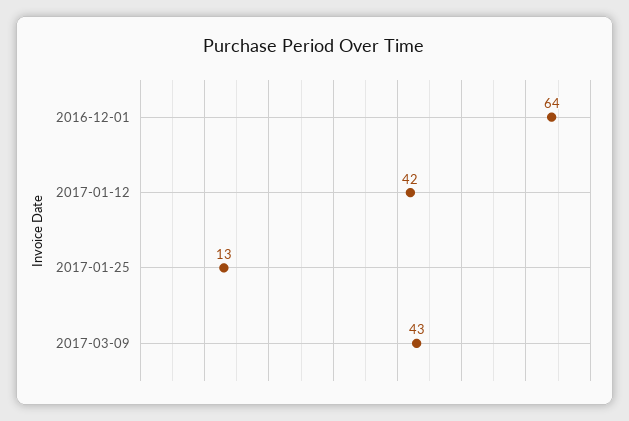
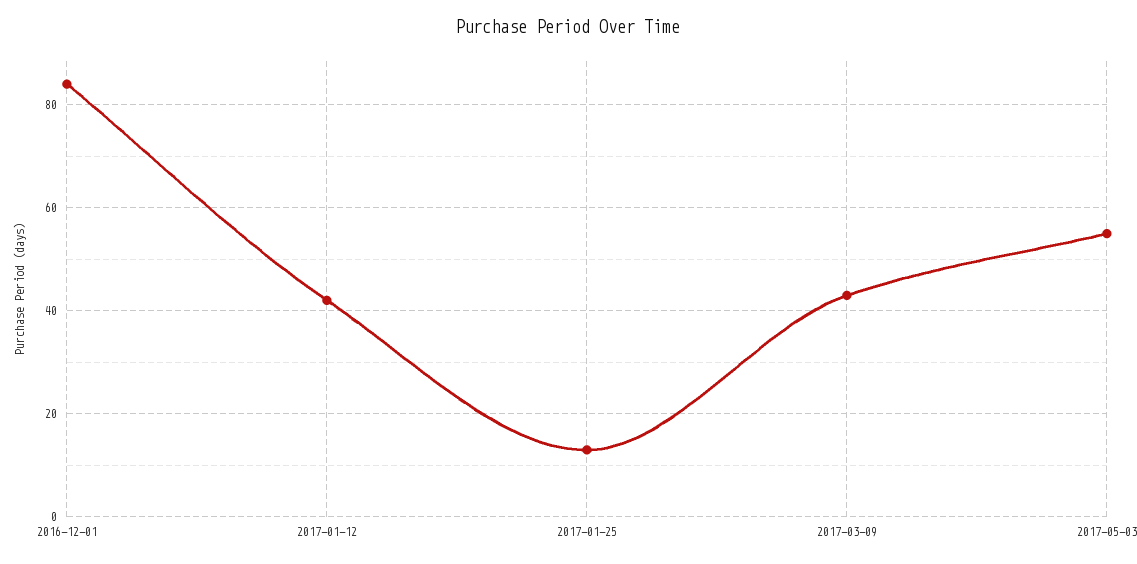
2016-12-01: 64 -> 85
2017-05-03: none -> 55

